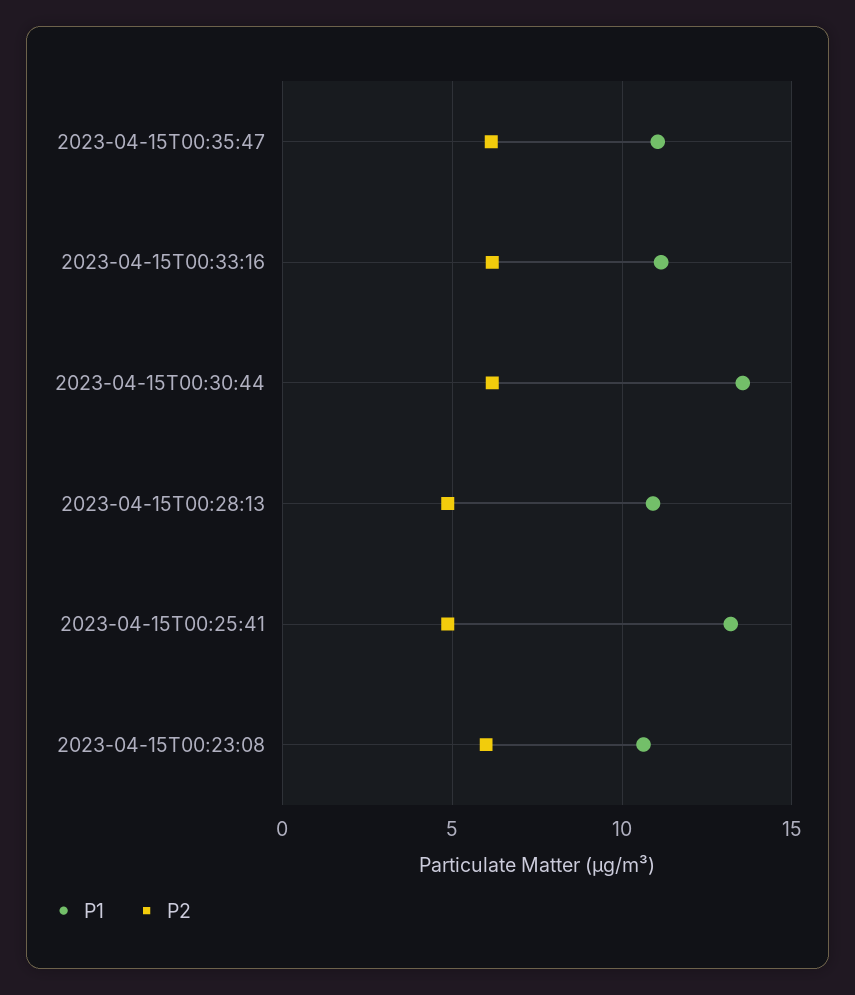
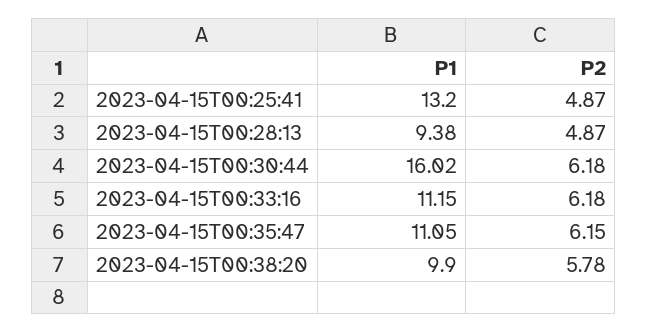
P1, 2023-04-15T00:30:44: 13.5 -> 16.02
P1, 2023-04-15T00:28:13: 11 -> 9.38
P1, 2023-04-15T00:23:08: 10.5 -> none
P2, 2023-04-15T00:23:08: 6 -> none
P1, 2023-04-15T00:38:20: none -> 9.9
P2, 2023-04-15T00:38:20: none -> 5.78

